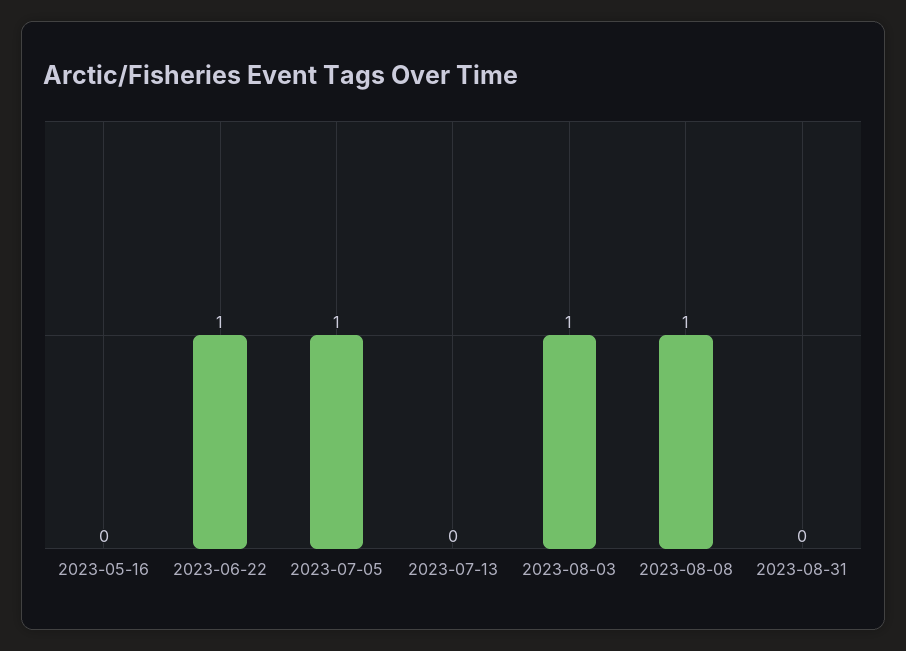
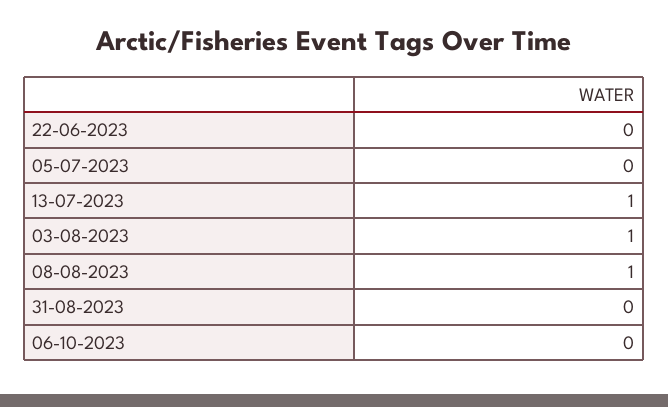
2023-05-16: 0 -> none
2023-06-22: 1 -> 0
2023-07-05: 1 -> 0
2023-07-13: 0 -> 1
06-10-2023: none -> 0

